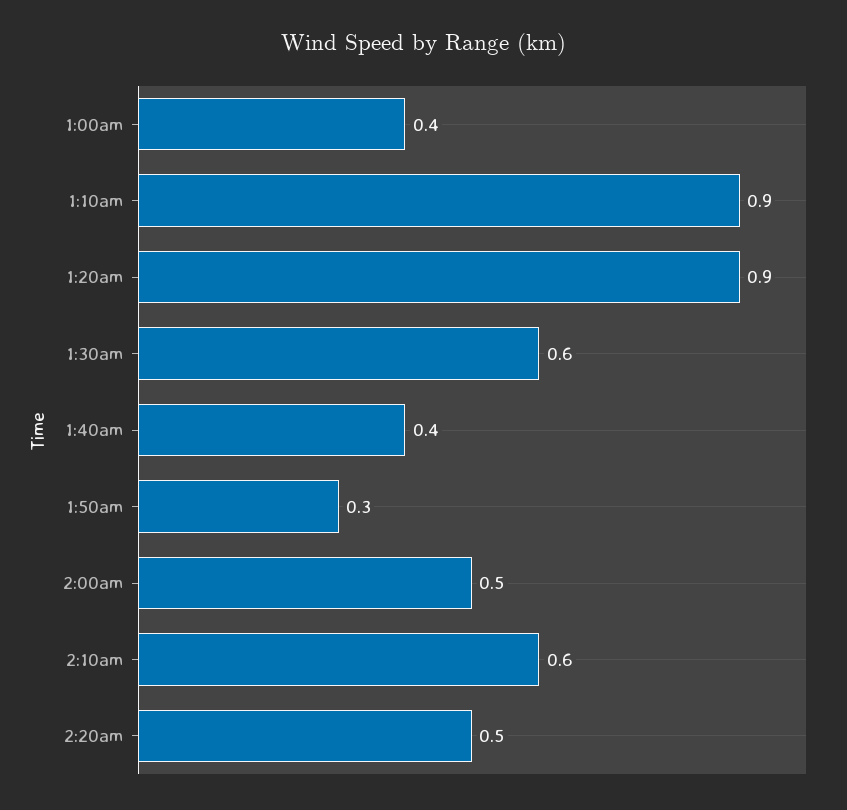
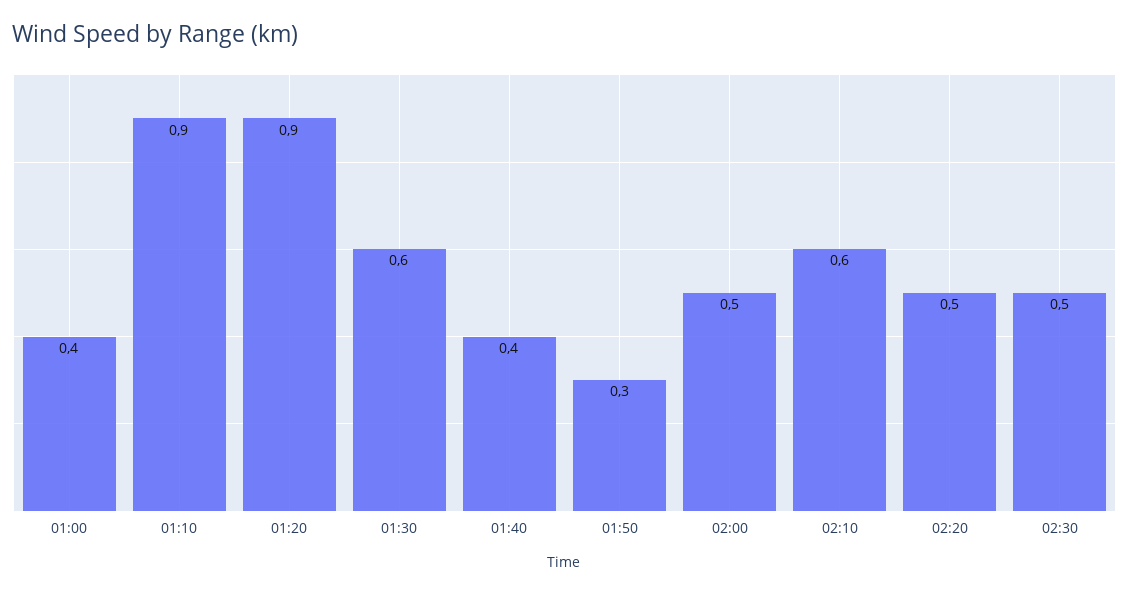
02:30: none -> 0.5

